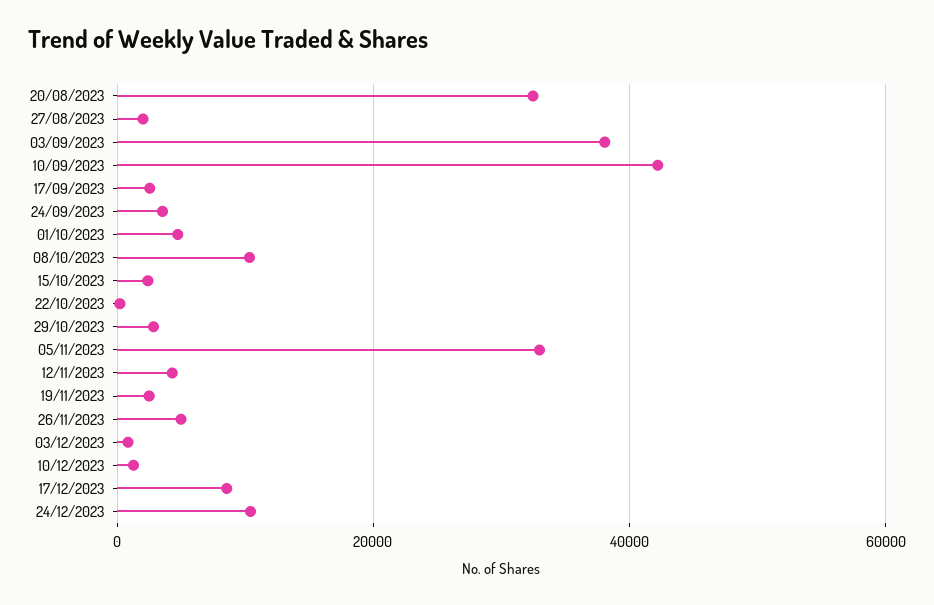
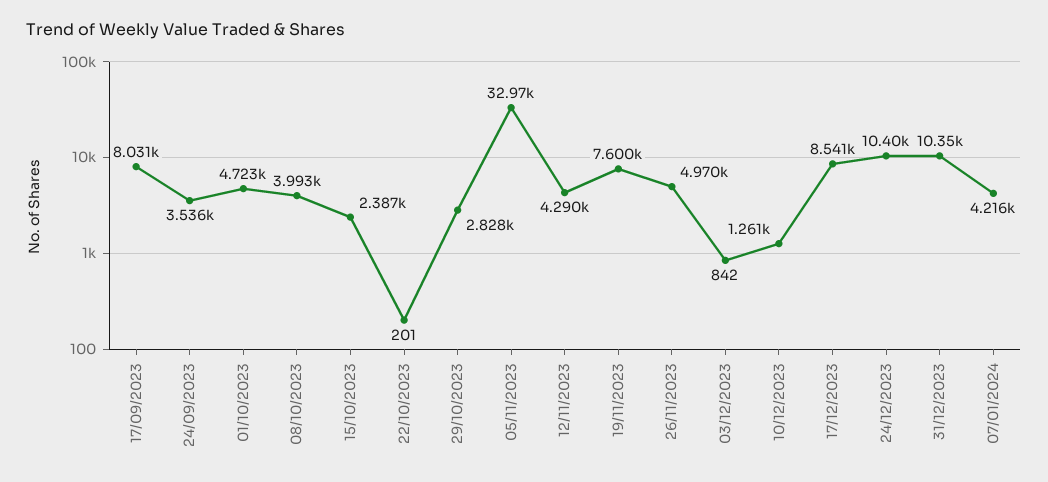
20/08/2023: 32000 -> none
27/08/2023: 2000 -> none
03/09/2023: 38000 -> none
10/09/2023: 42000 -> none
17/09/2023: 2000 -> 8031
08/10/2023: 10000 -> 3993
19/11/2023: 2000 -> 7600
31/12/2023: none -> 10350
07/01/2024: none -> 4216

